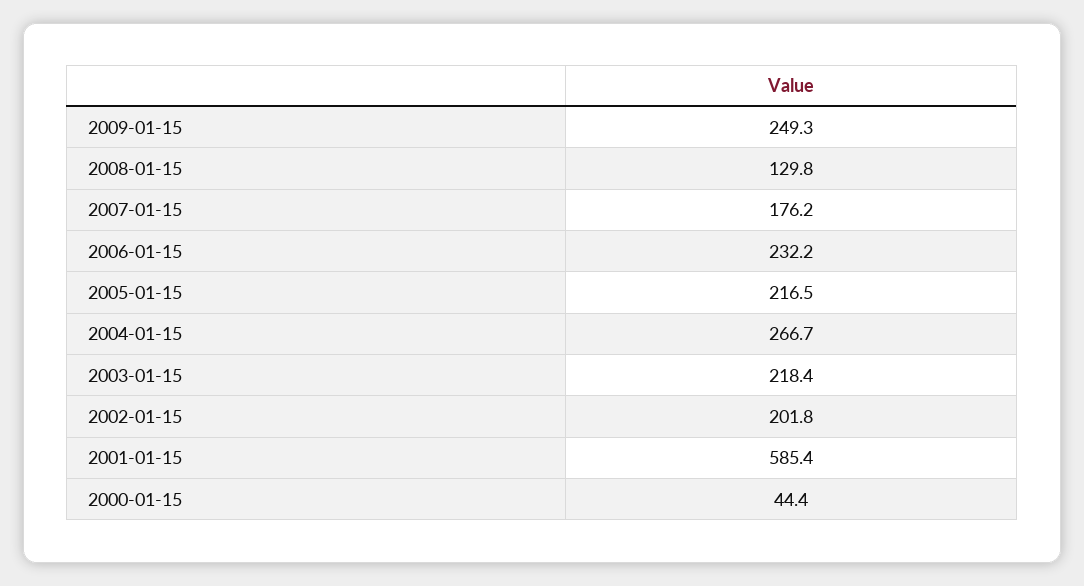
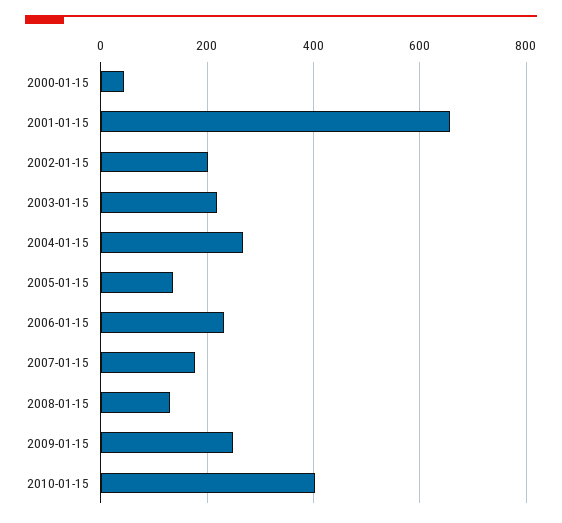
2005-01-15: 216.5 -> 140
2001-01-15: 585.4 -> 660
2010-01-15: none -> 400

